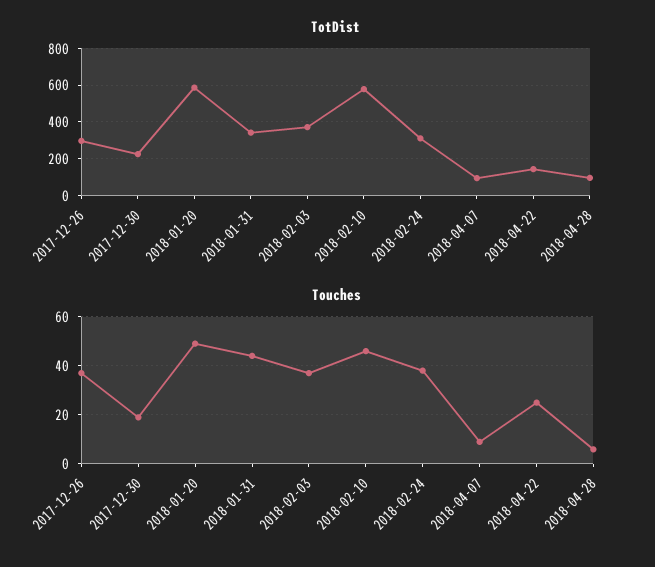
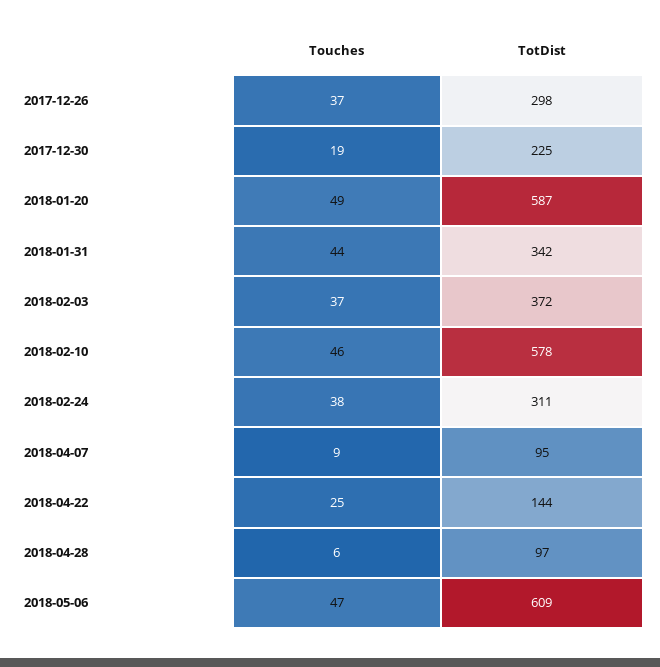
Touches, 2018-05-06: none -> 47
TotDist, 2018-05-06: none -> 609

